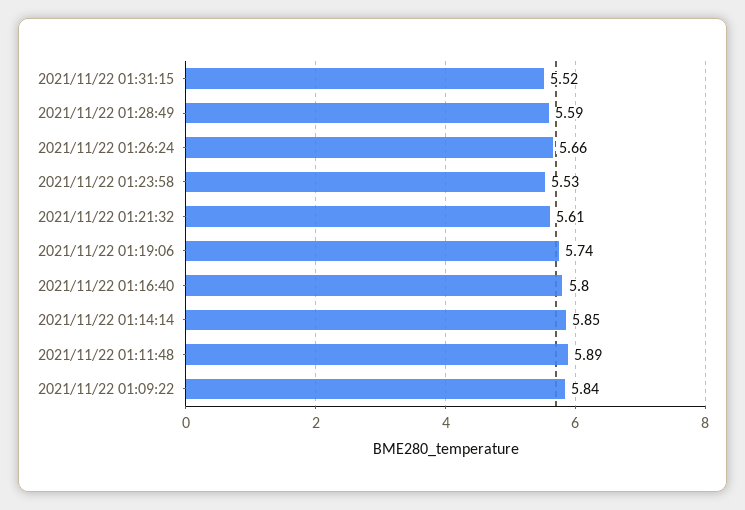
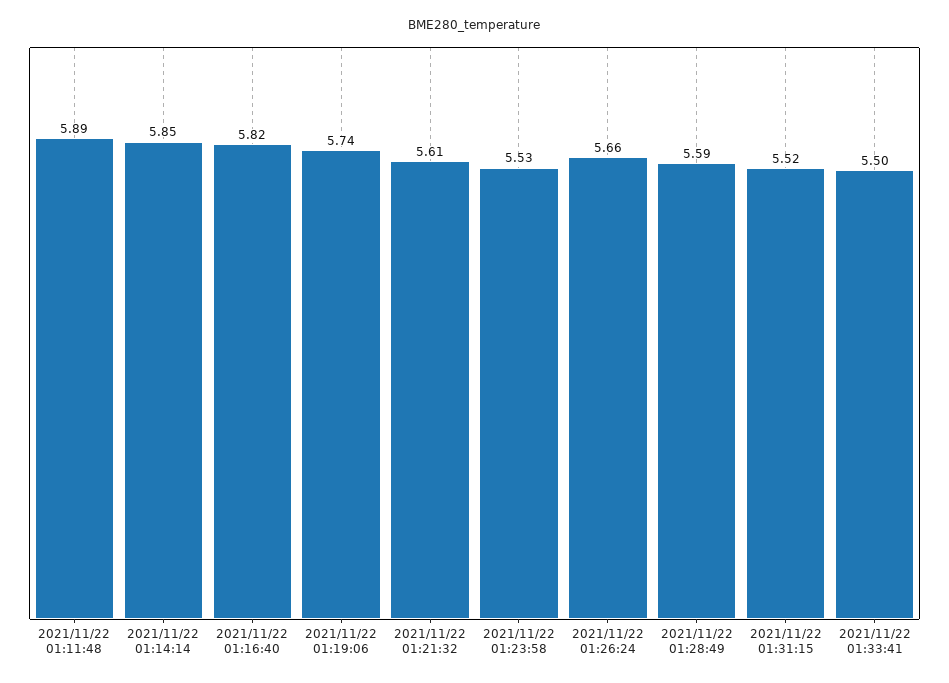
2021/11/22 01:16:40: 5.8 -> 5.82
2021/11/22 01:09:22: 5.84 -> none
2021/11/22 01:33:41: none -> 5.5

